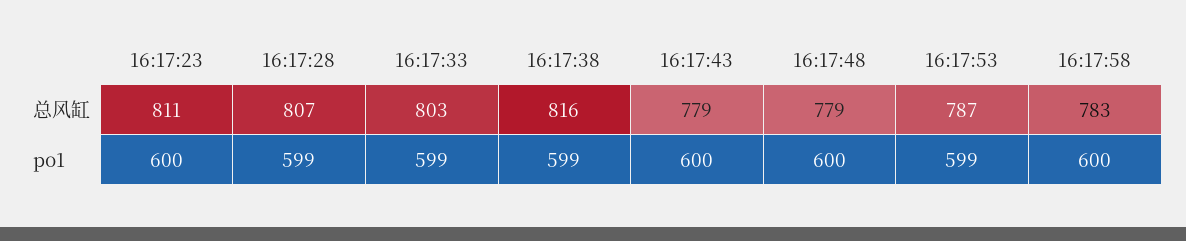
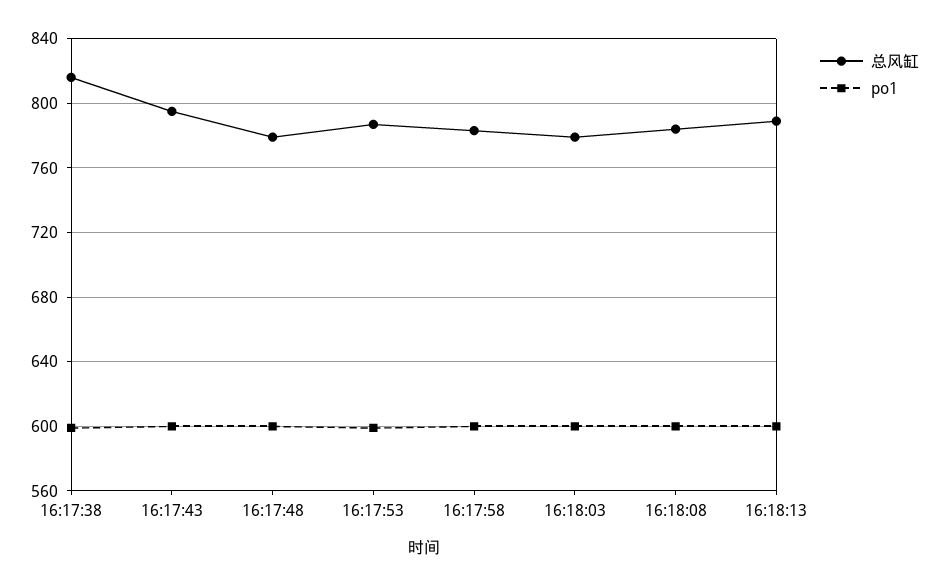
总风缸, 16:17:23: 811 -> none
总风缸, 16:17:28: 807 -> none
总风缸, 16:17:33: 803 -> none
总风缸, 16:17:43: 779 -> 795
po1, 16:17:23: 600 -> none
po1, 16:17:28: 599 -> none
po1, 16:17:33: 599 -> none
总风缸, 16:18:03: none -> 780
po1, 16:18:03: none -> 600
总风缸, 16:18:08: none -> 785
po1, 16:18:08: none -> 600
总风缸, 16:18:13: none -> 790
po1, 16:18:13: none -> 600

